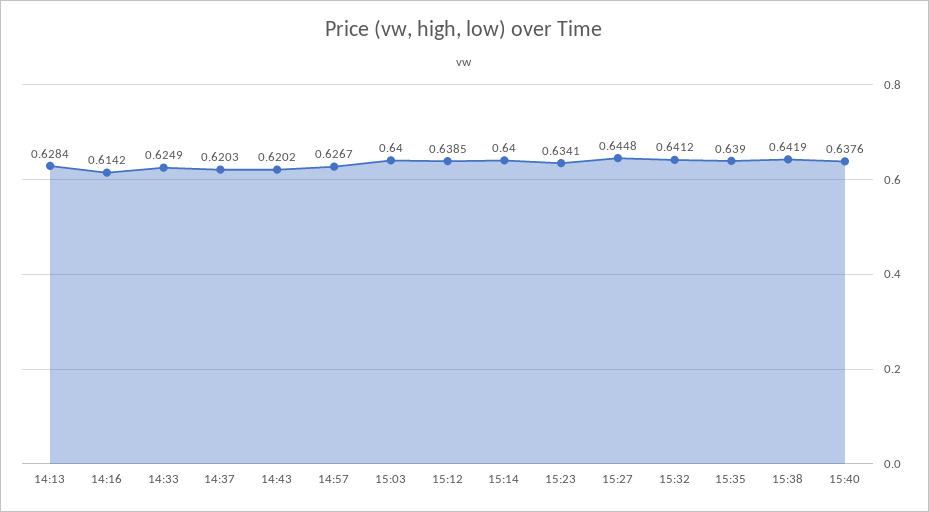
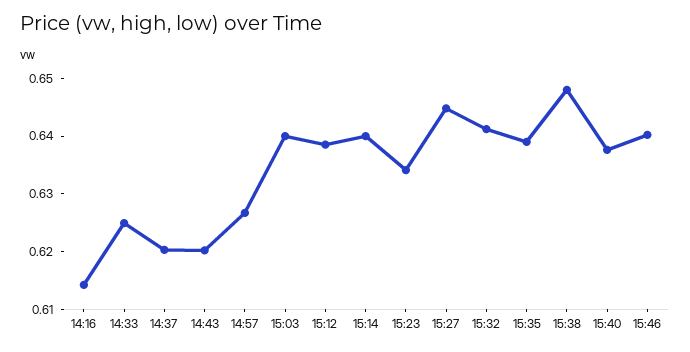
14:13: 0.6284 -> none
15:38: 0.6419 -> 0.648
15:46: none -> 0.64

